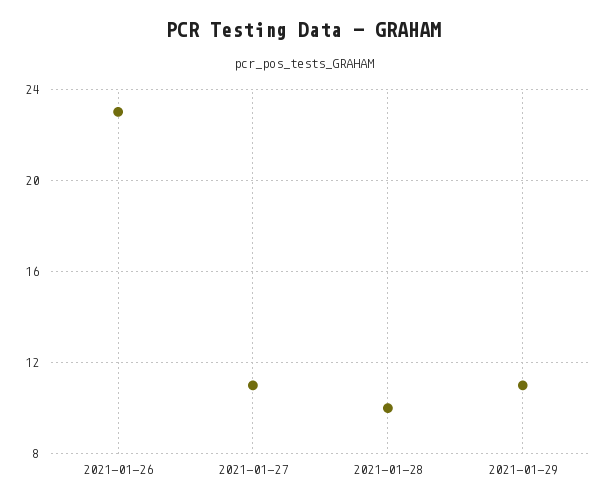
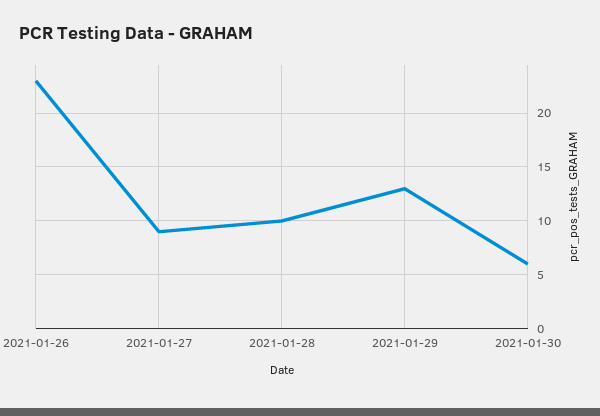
2021-01-27: 11 -> 9
2021-01-29: 11 -> 13
2021-01-30: none -> 6

